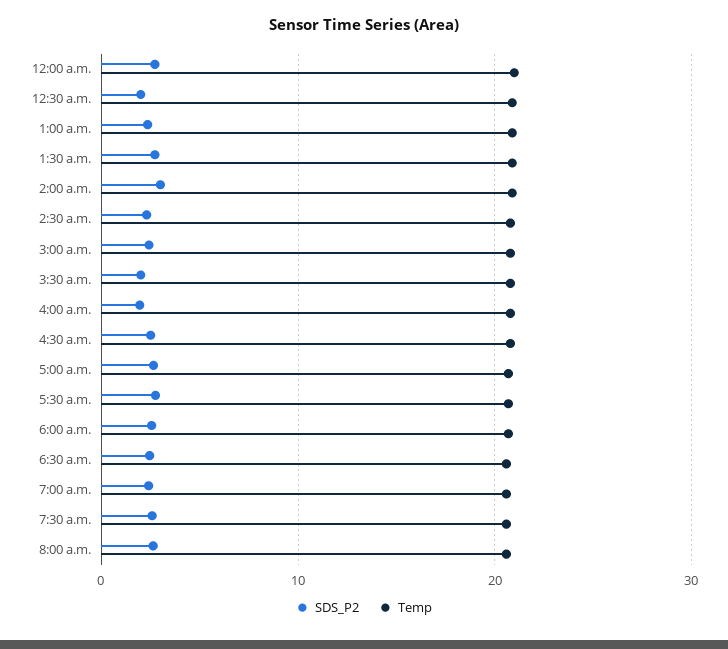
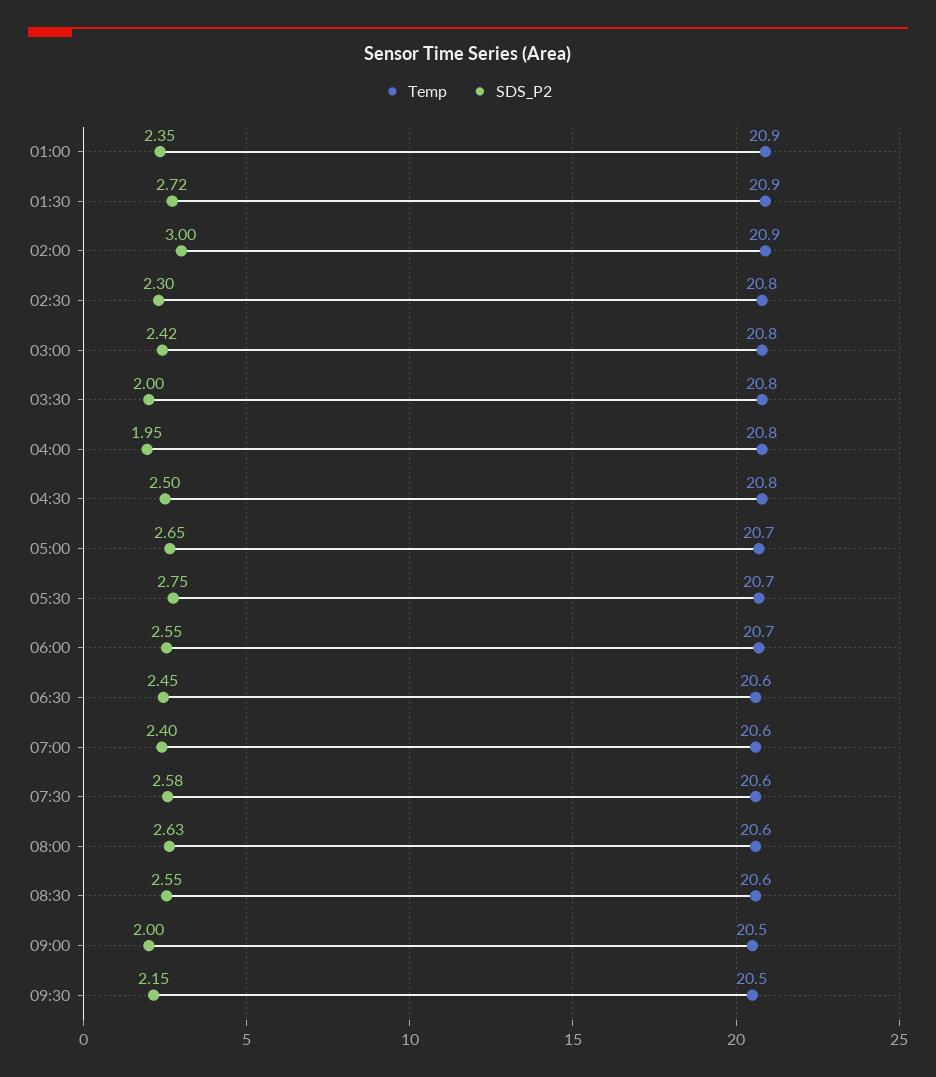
SDS_P2, 12:00 a.m.: 3 -> none
Temp, 12:00 a.m.: 21 -> none
SDS_P2, 12:30 a.m.: 2 -> none
Temp, 12:30 a.m.: 21 -> none
Temp, 08:30: none -> 20.6
SDS_P2, 08:30: none -> 2.55
Temp, 09:00: none -> 20.5
SDS_P2, 09:00: none -> 2
Temp, 09:30: none -> 20.5
SDS_P2, 09:30: none -> 2.15

